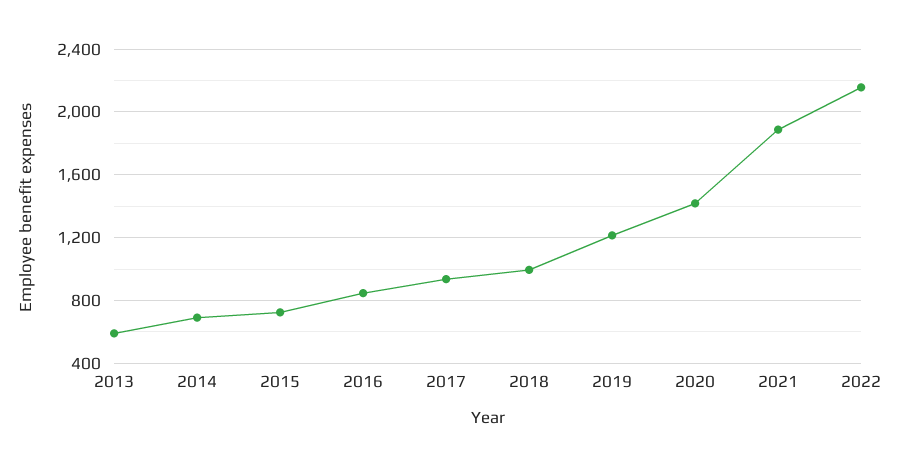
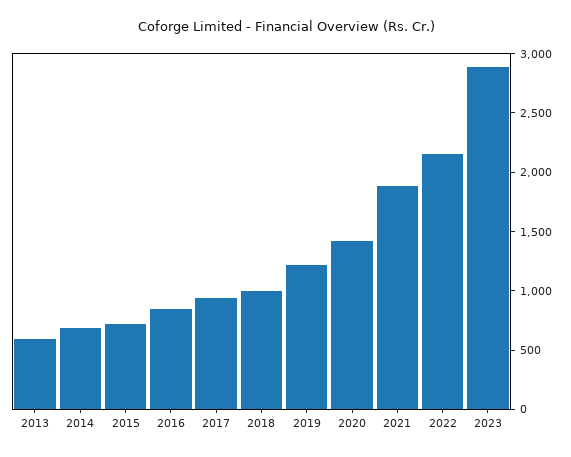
2023: none -> 2900

